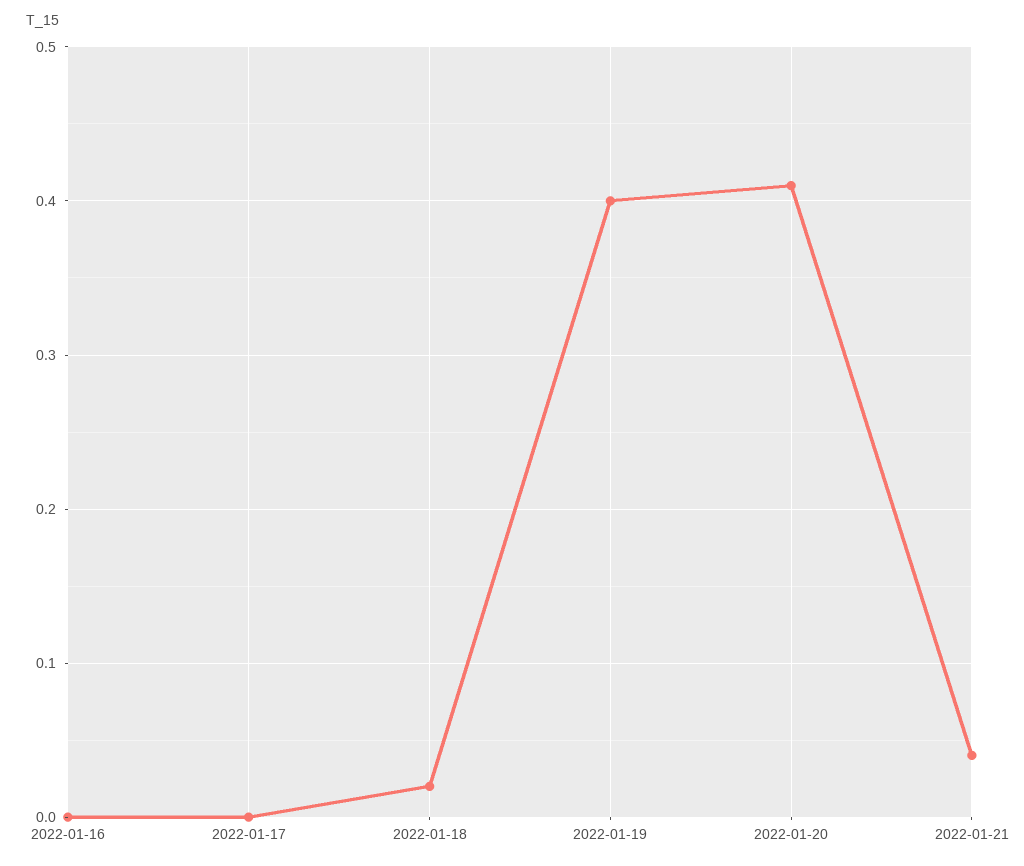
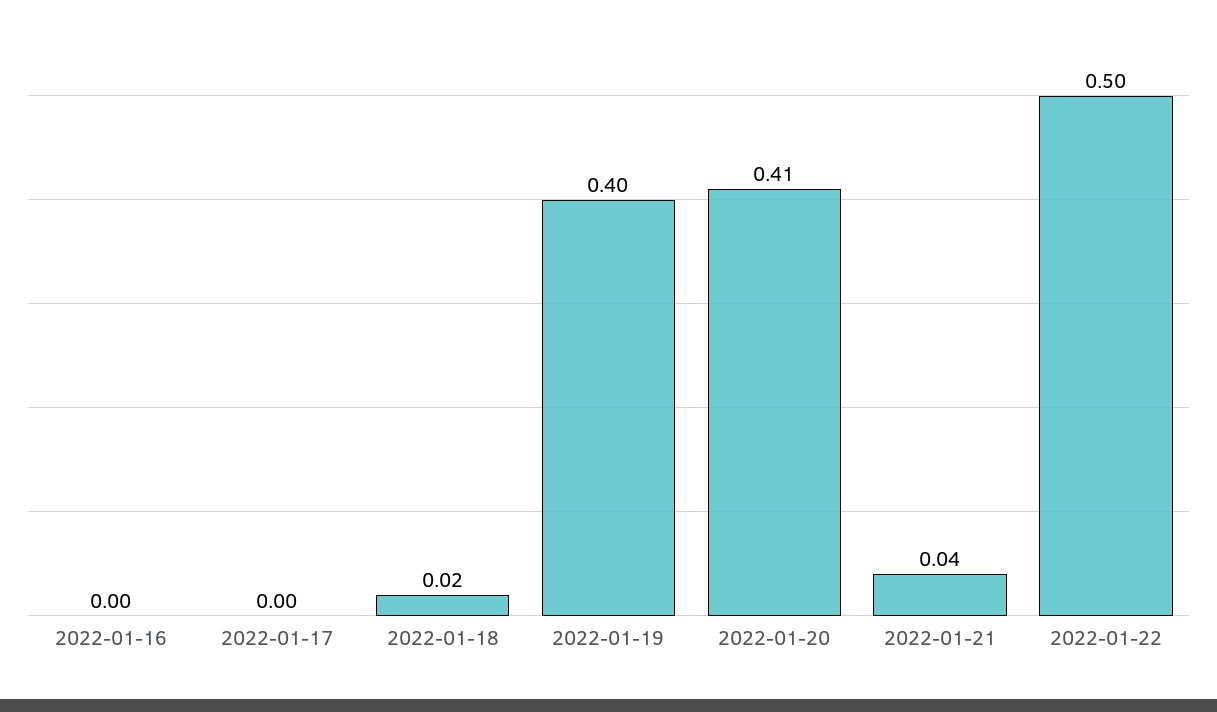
2022-01-22: none -> 0.5

